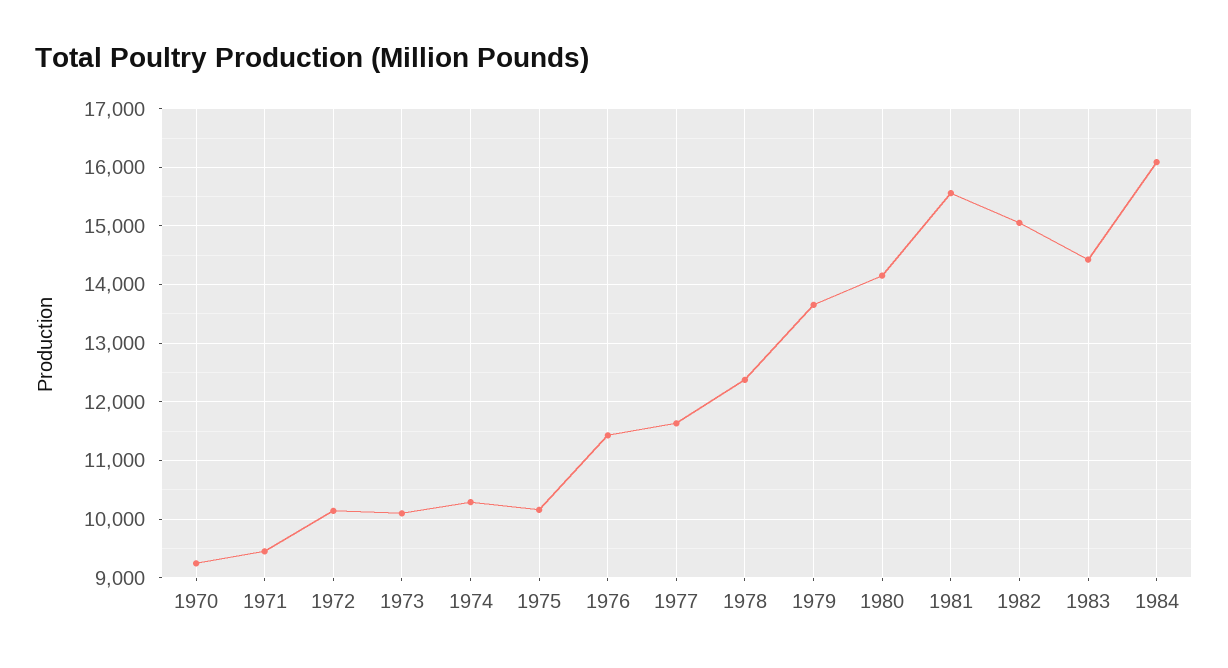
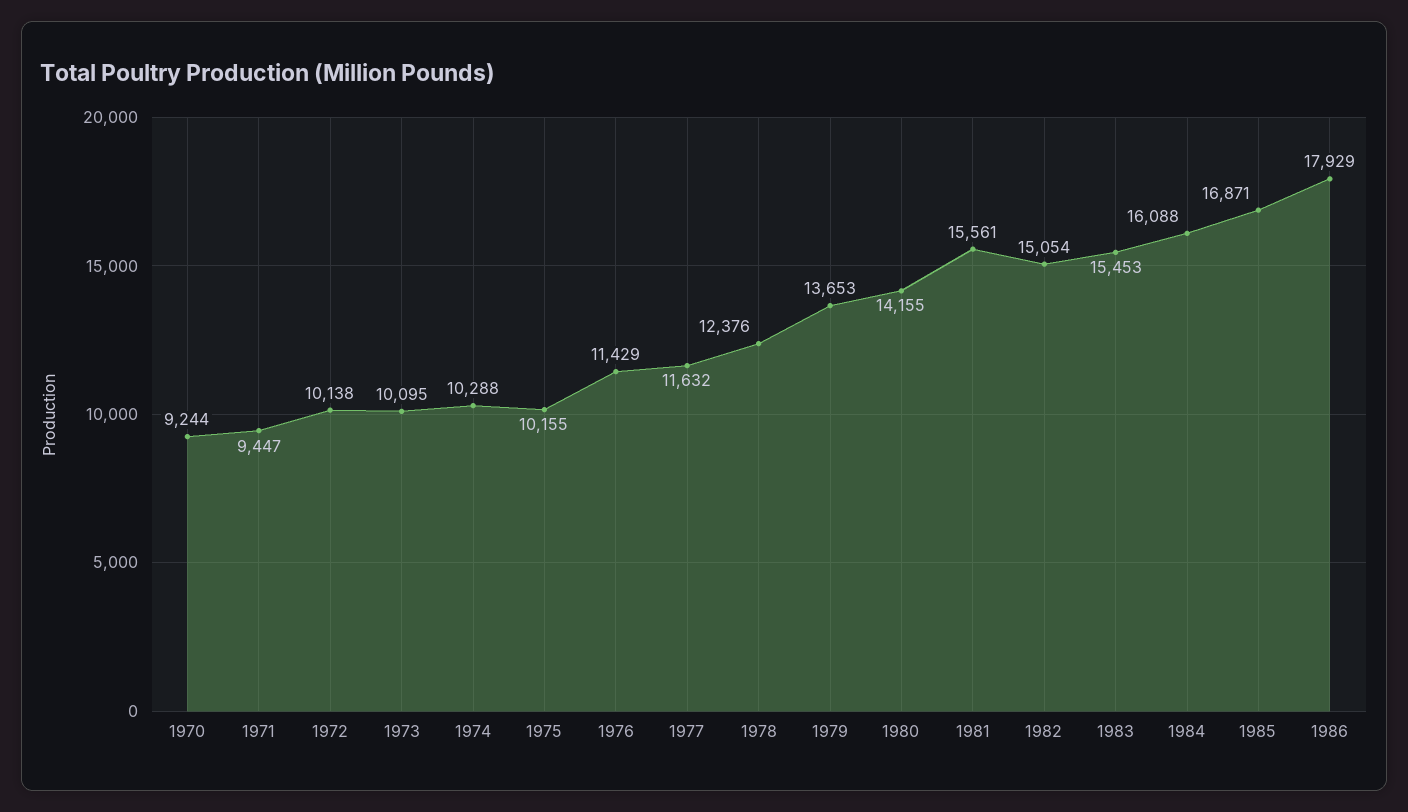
1983: 14400 -> 15453
1985: none -> 16871
1986: none -> 17929

